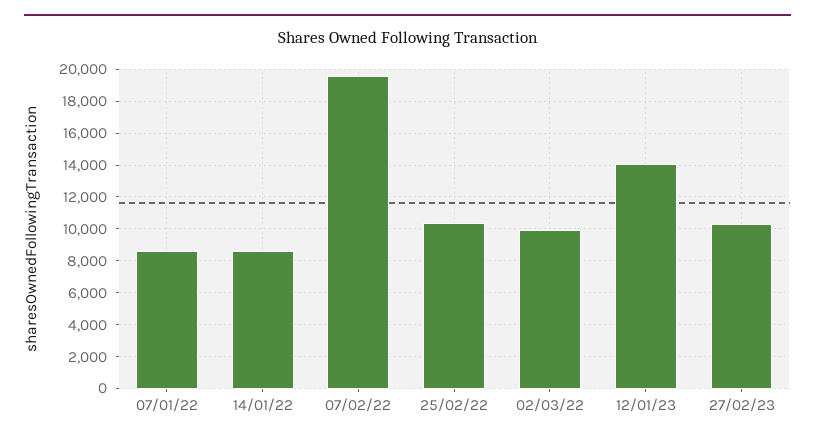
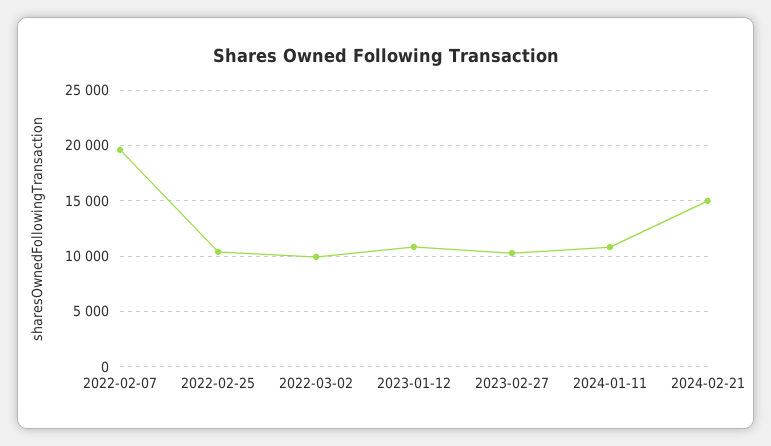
07/01/22: 8500 -> none
14/01/22: 8500 -> none
12/01/23: 14000 -> 11000
2024-01-11: none -> 11000
2024-02-21: none -> 15000

